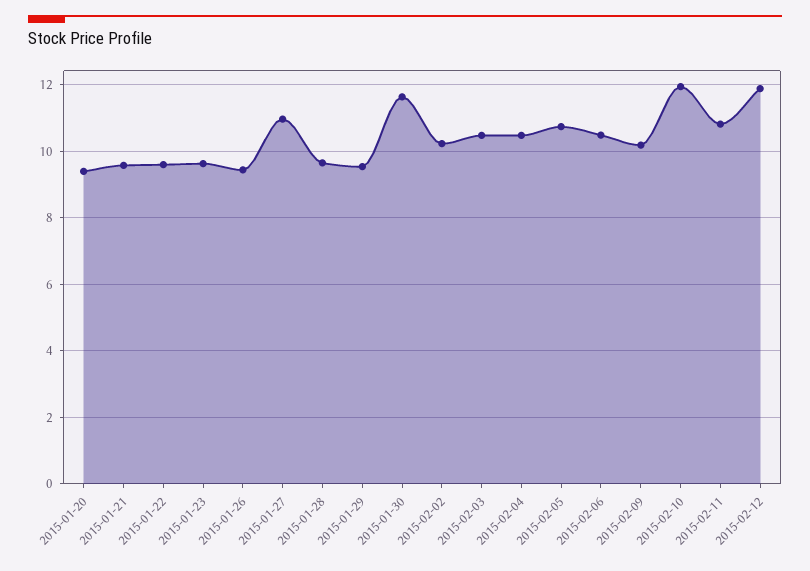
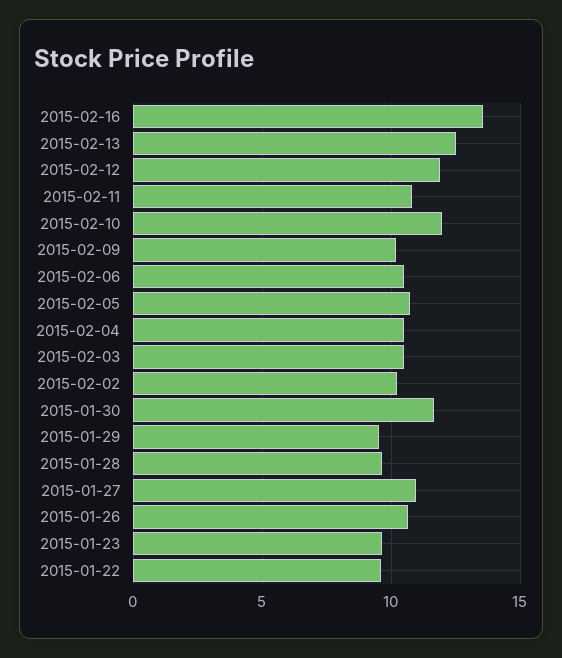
2015-01-20: 9.4 -> none
2015-01-21: 9.6 -> none
2015-01-26: 9.4 -> 10.5
2015-02-16: none -> 13.5
2015-02-13: none -> 12.5

